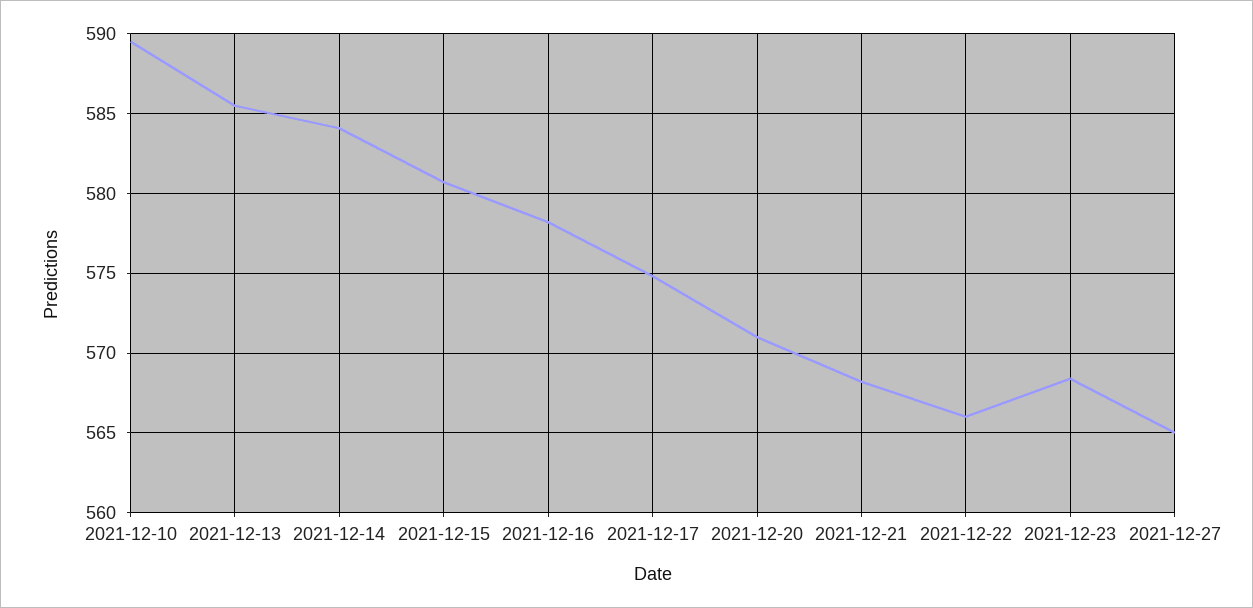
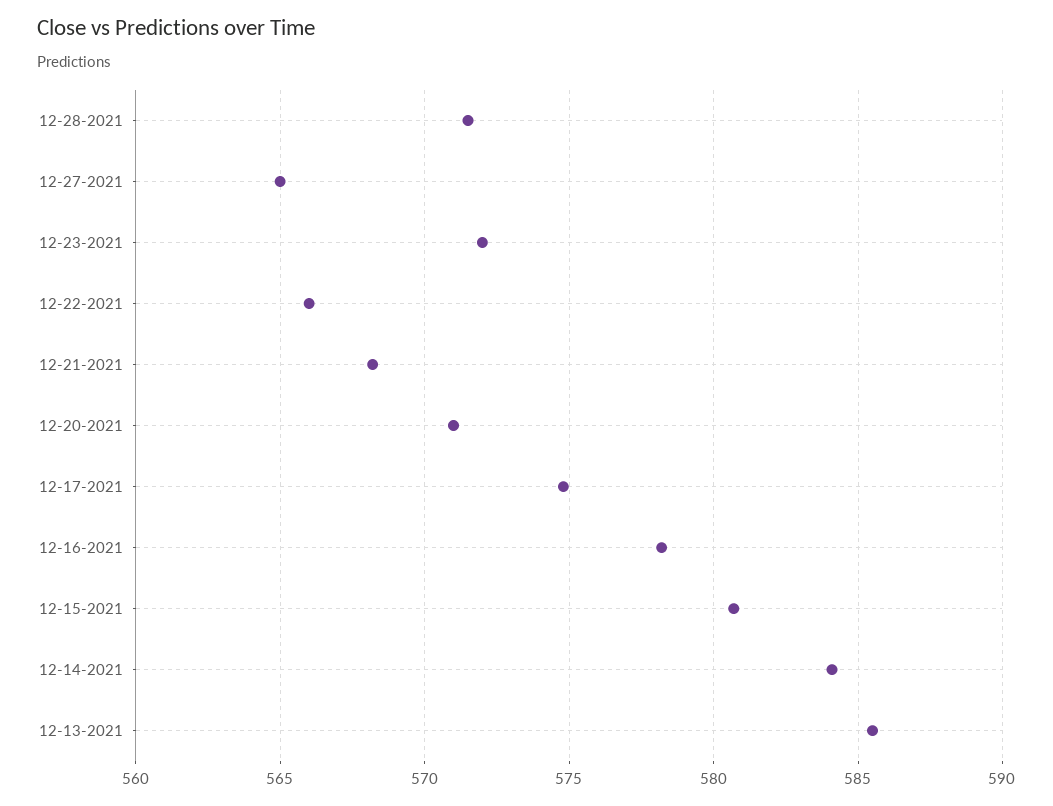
2021-12-10: 589.5 -> none
2021-12-23: 568.5 -> 572
12-28-2021: none -> 571.5

